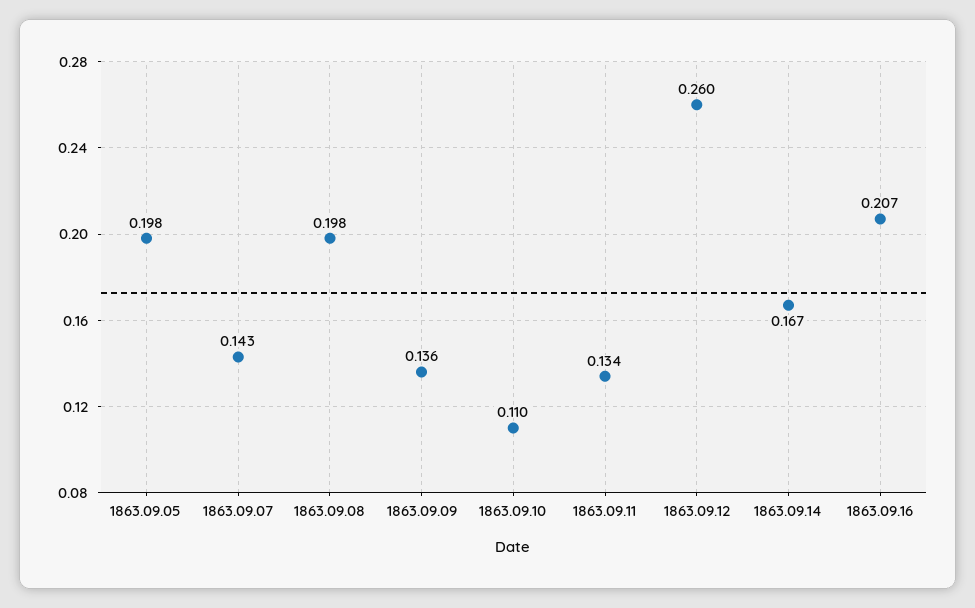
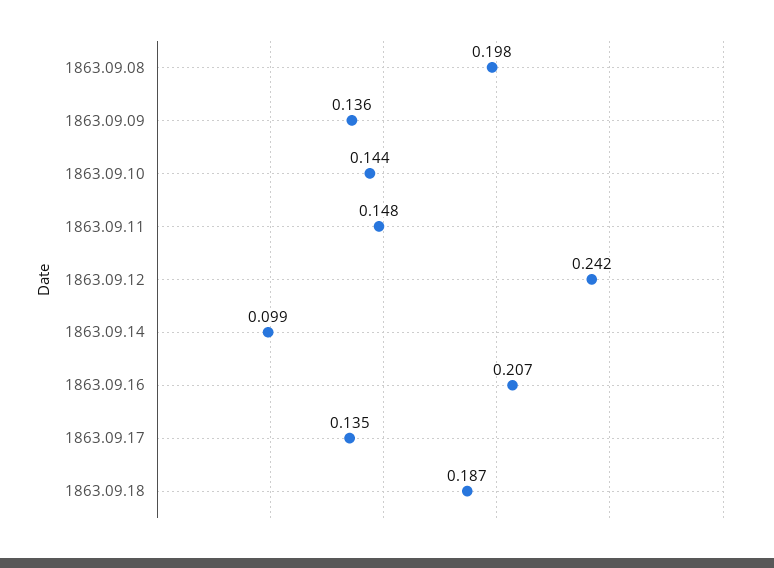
1863.09.05: 0.198 -> none
1863.09.07: 0.143 -> none
1863.09.10: 0.11 -> 0.144
1863.09.11: 0.134 -> 0.148
1863.09.12: 0.26 -> 0.242
1863.09.14: 0.167 -> 0.099
1863.09.17: none -> 0.135
1863.09.18: none -> 0.187

